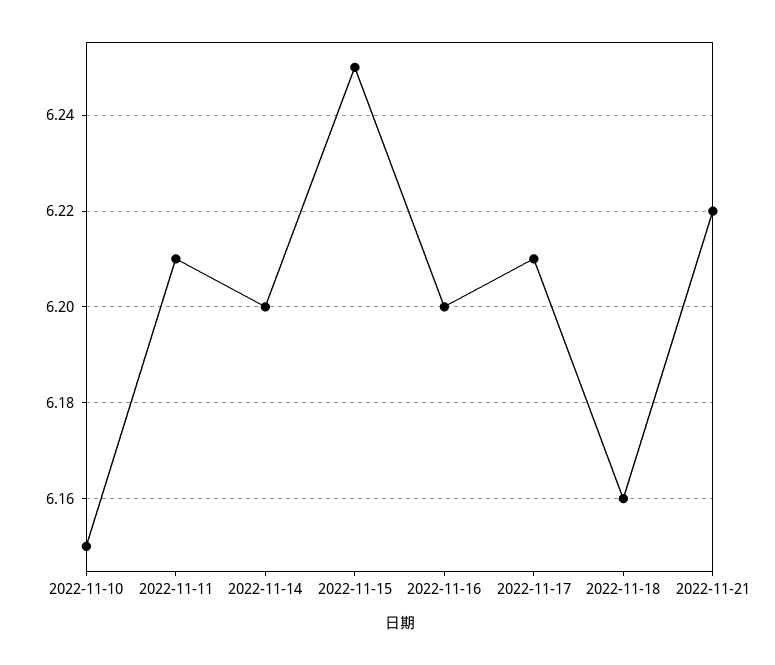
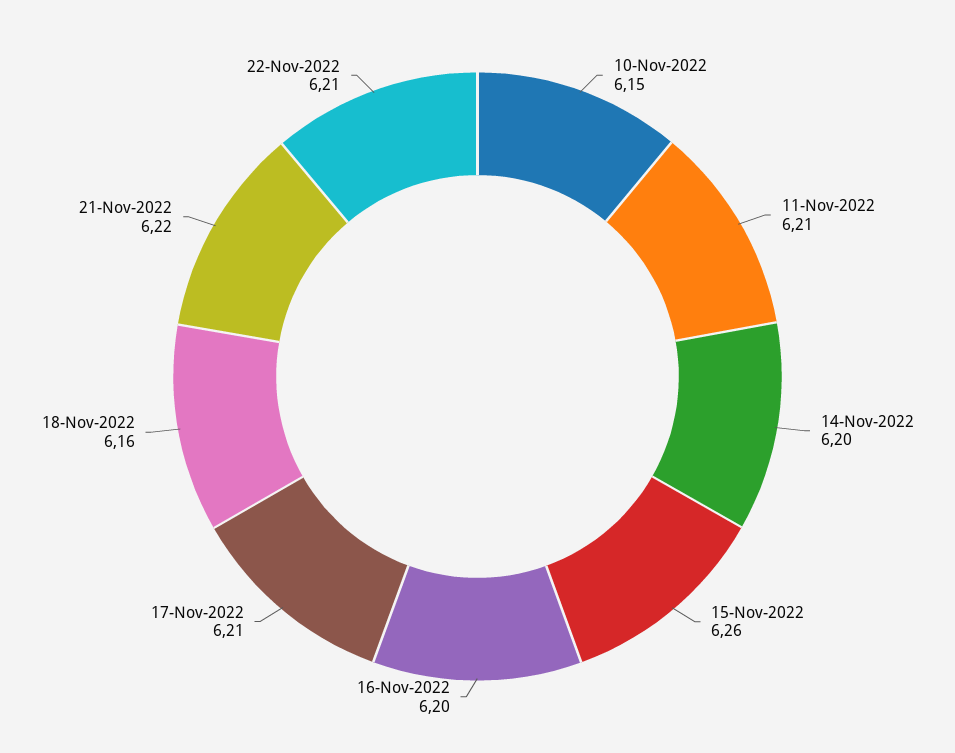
2022-11-15: 6.25 -> 6.26
22-Nov-2022: none -> 6.21

